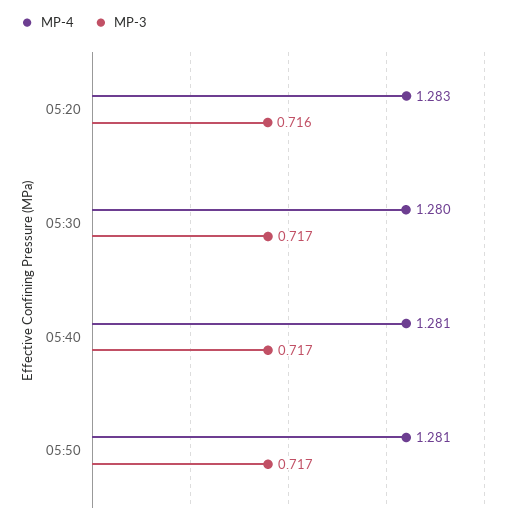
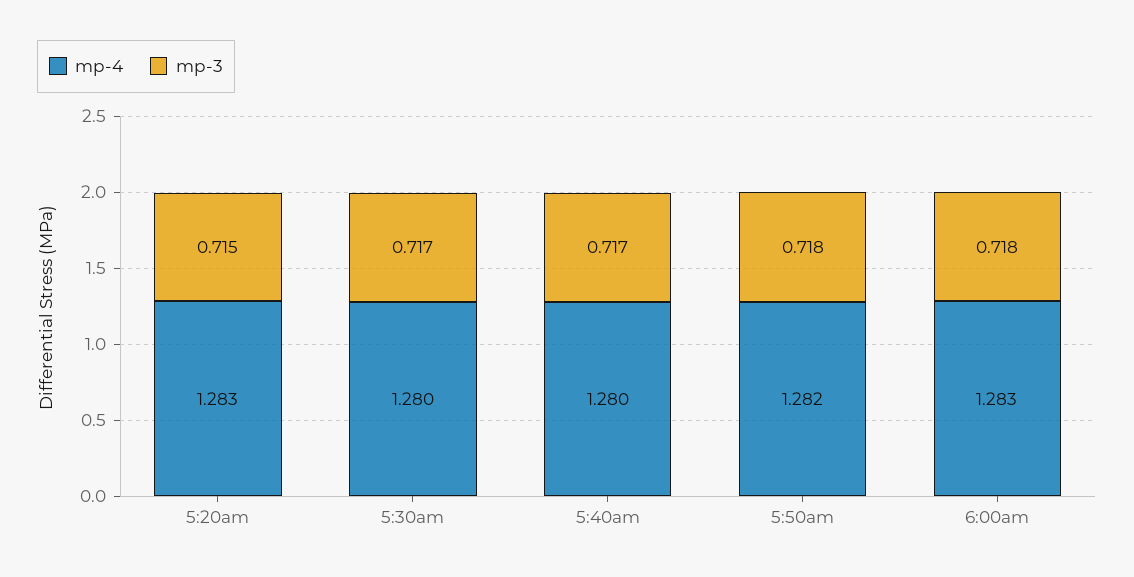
MP-3, 05:20: 0.716 -> 0.715
MP-4, 05:40: 1.281 -> 1.28
MP-4, 05:50: 1.281 -> 1.282
MP-3, 05:50: 0.717 -> 0.718
MP-4, 6:00am: none -> 1.283
MP-3, 6:00am: none -> 0.718

